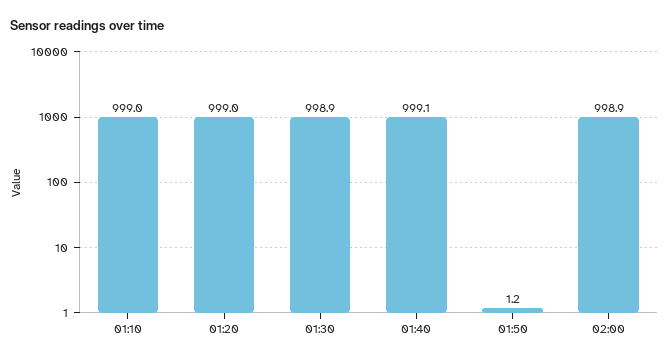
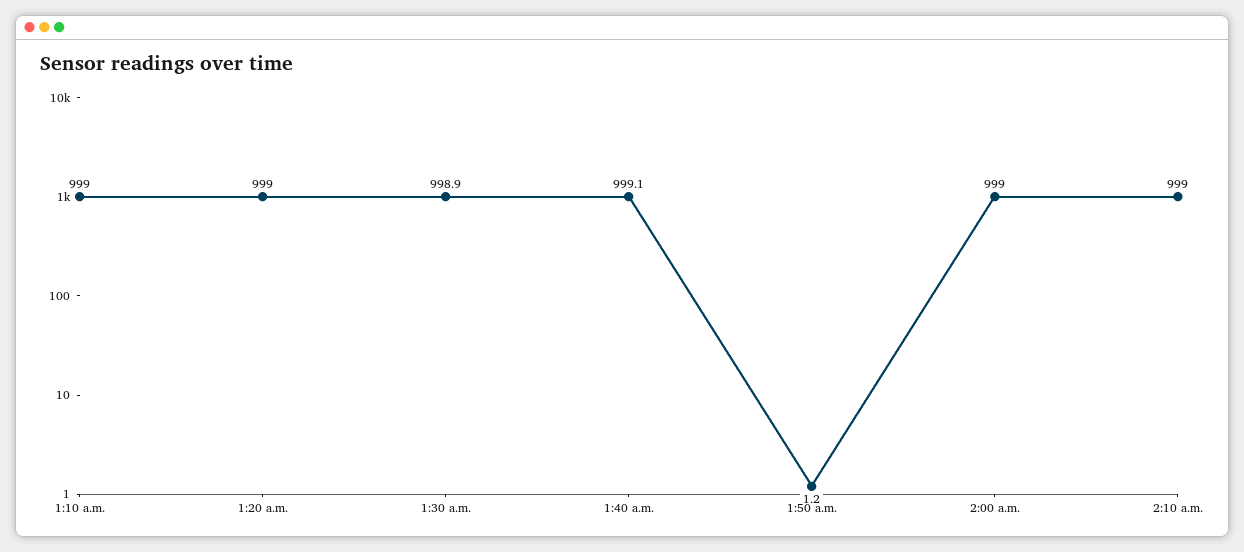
02:00: 998.9 -> 999
2:10 a.m.: none -> 999

